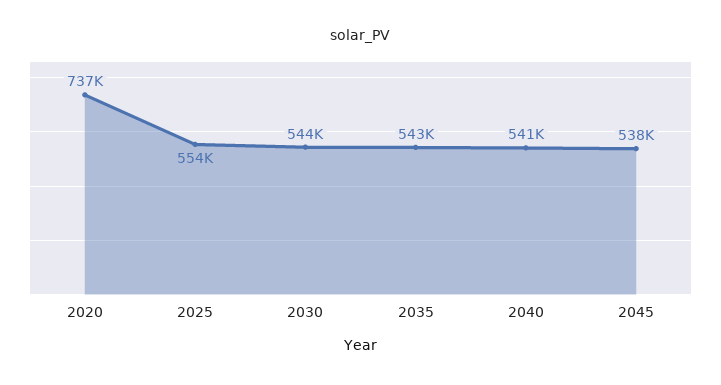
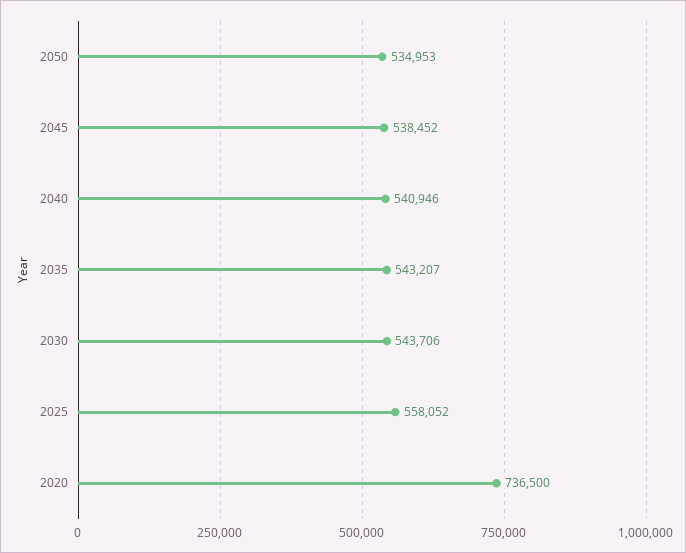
2025: 554000 -> 558052
2050: none -> 534953

